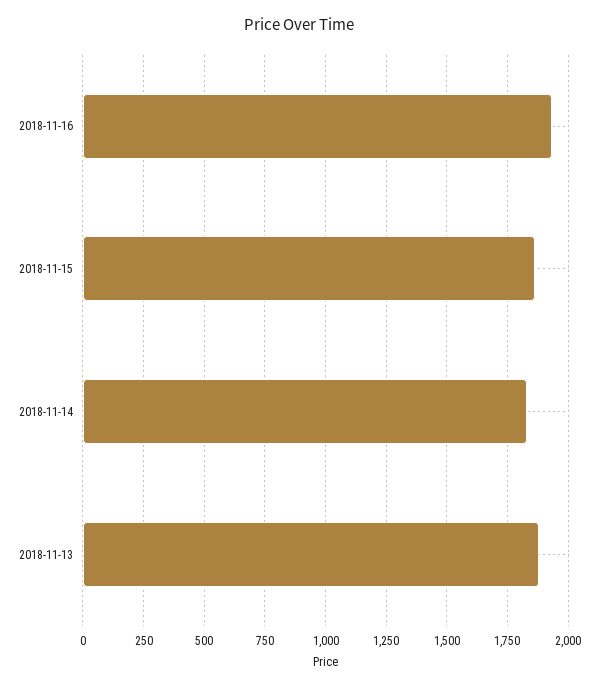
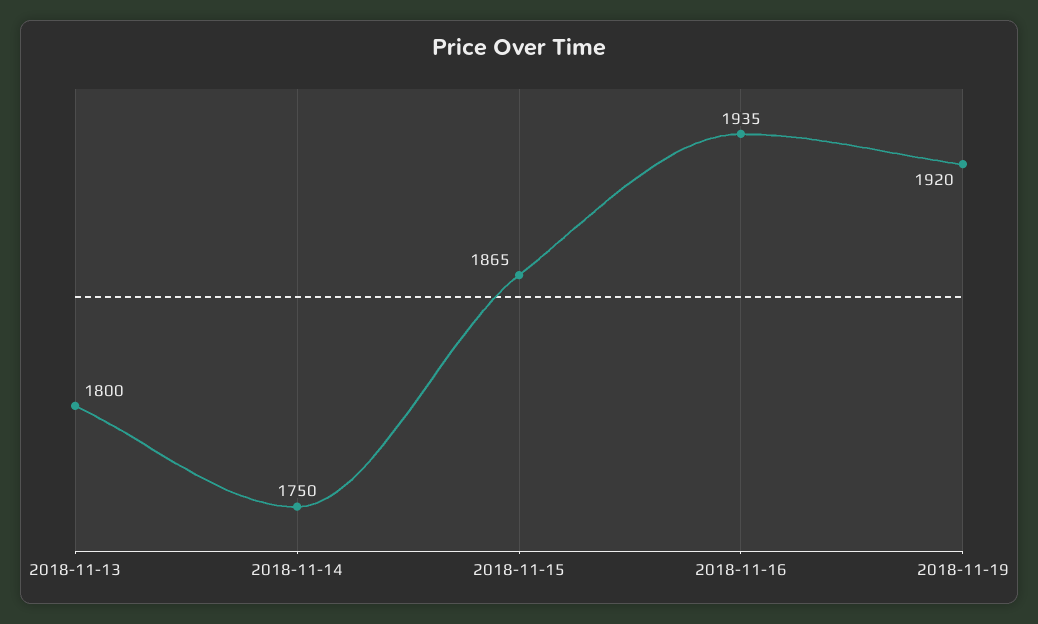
2018-11-14: 1825 -> 1750
2018-11-13: 1875 -> 1800
2018-11-19: none -> 1920

